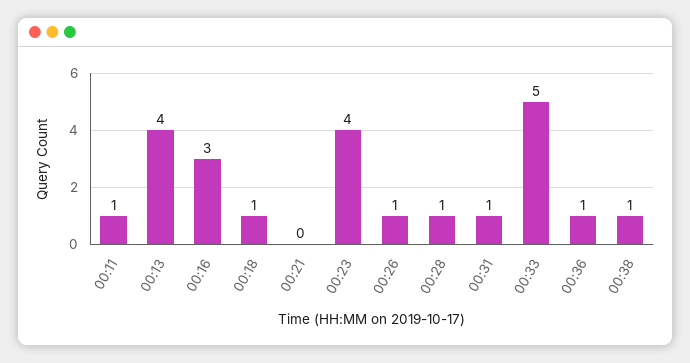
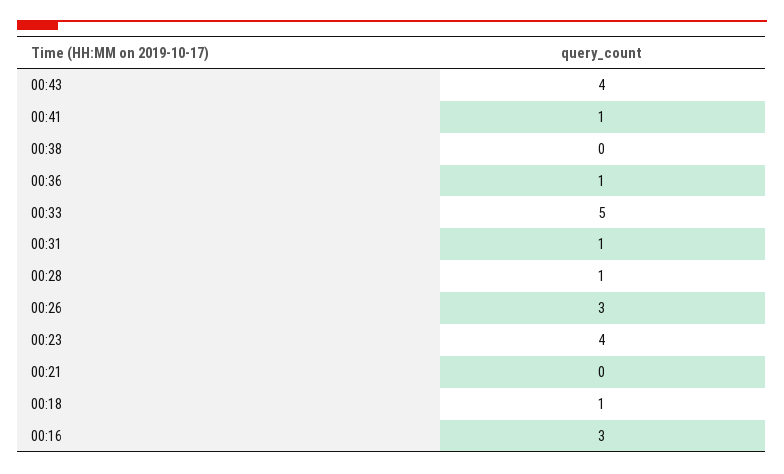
00:11: 1 -> none
00:13: 4 -> none
00:26: 1 -> 3
00:38: 1 -> 0
00:43: none -> 4
00:41: none -> 1

